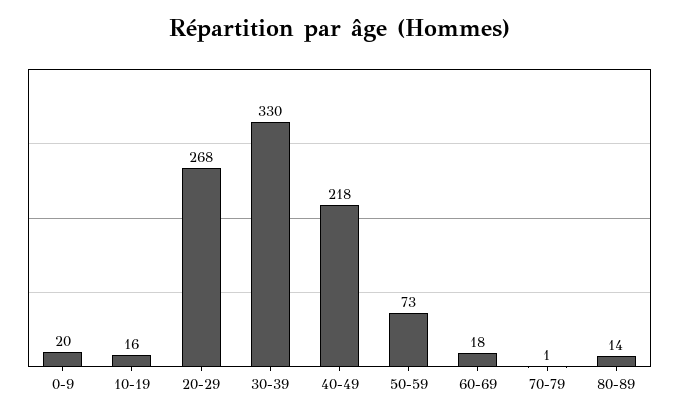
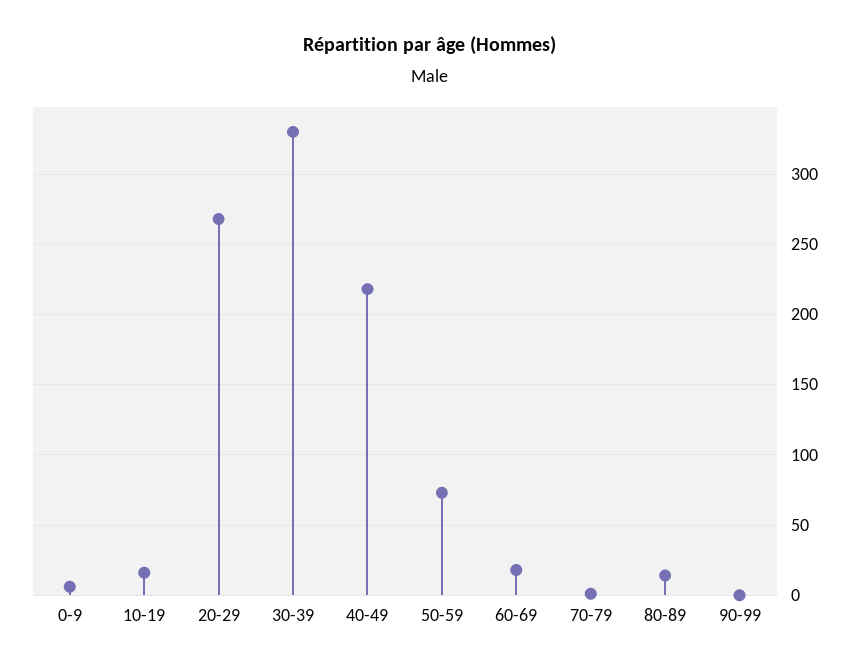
0-9: 20 -> 5
90-99: none -> 0

